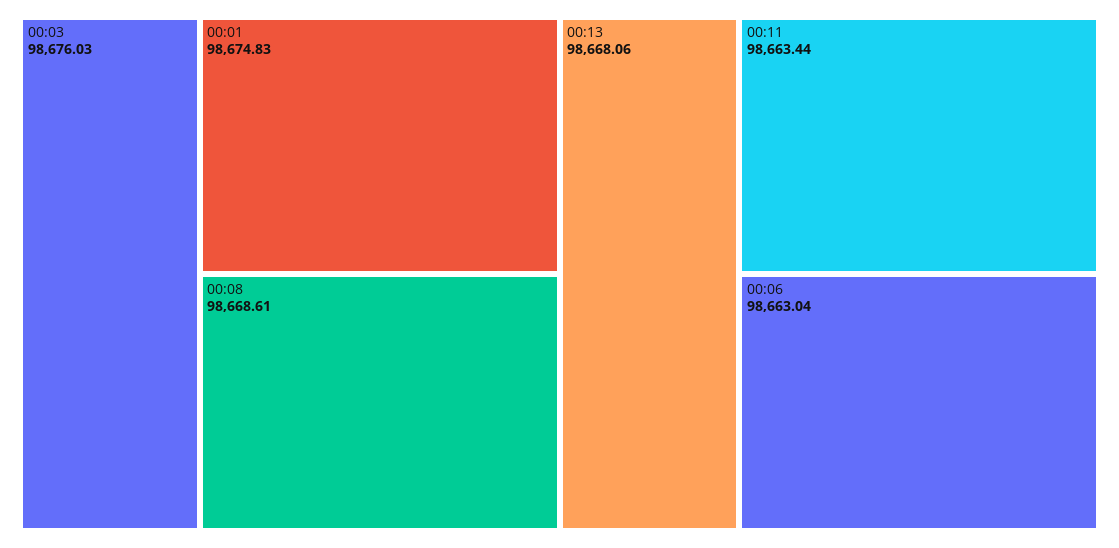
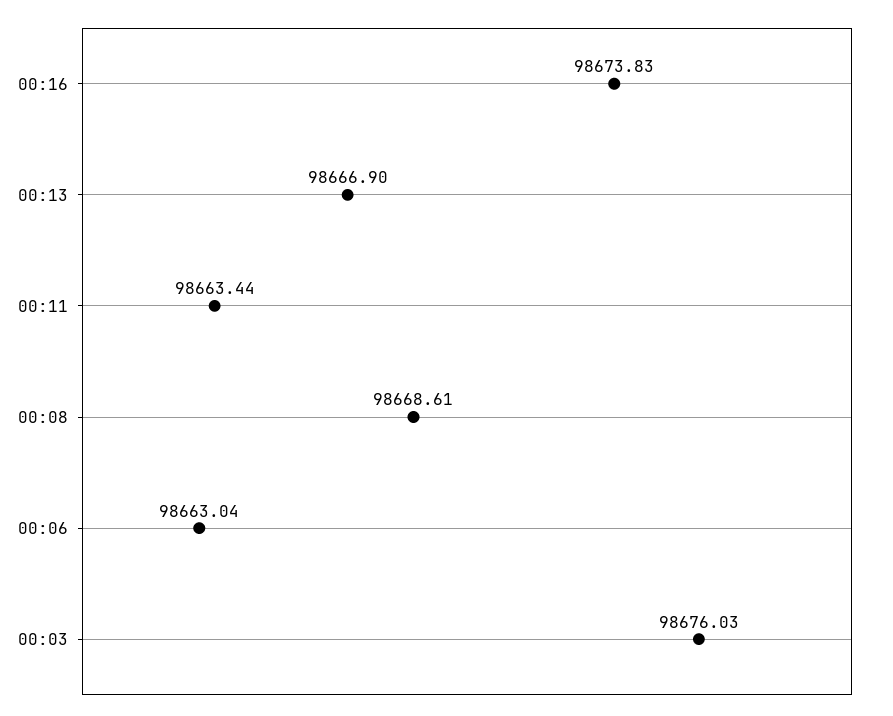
00:01: 98674.83 -> none
00:13: 98668.06 -> 98666.9
00:16: none -> 98673.83

